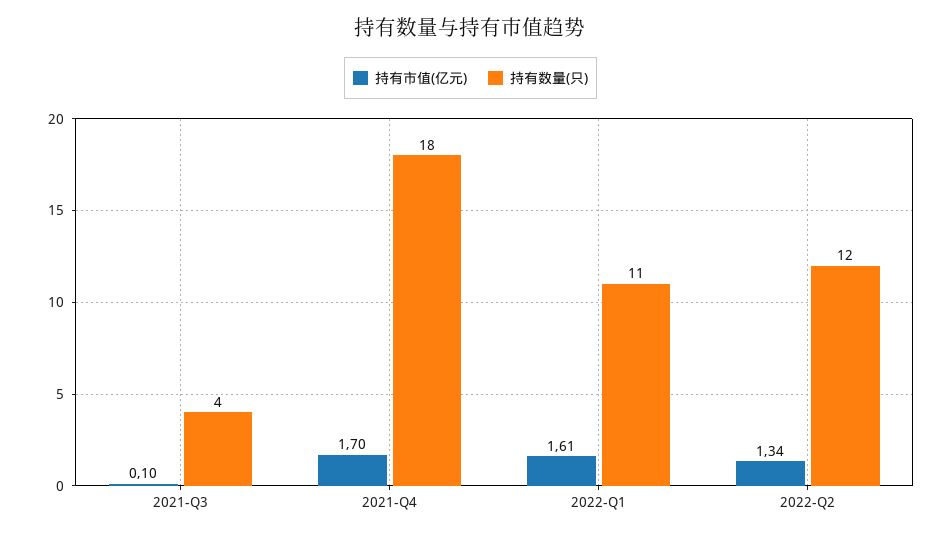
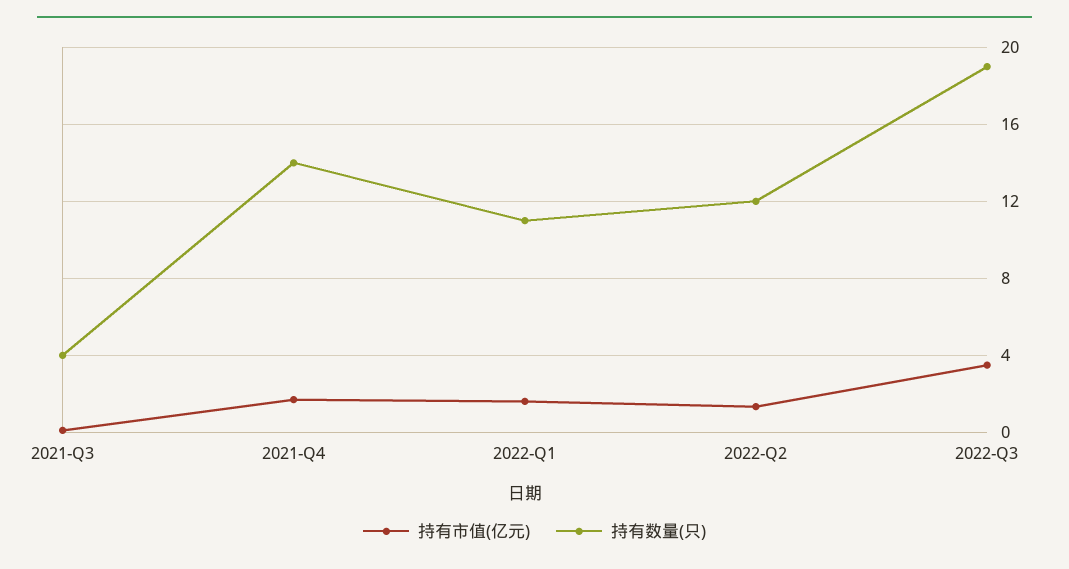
持有数量(只), 2021-Q4: 18 -> 14
持有市值(亿元), 2022-Q3: none -> 3.5
持有数量(只), 2022-Q3: none -> 19

